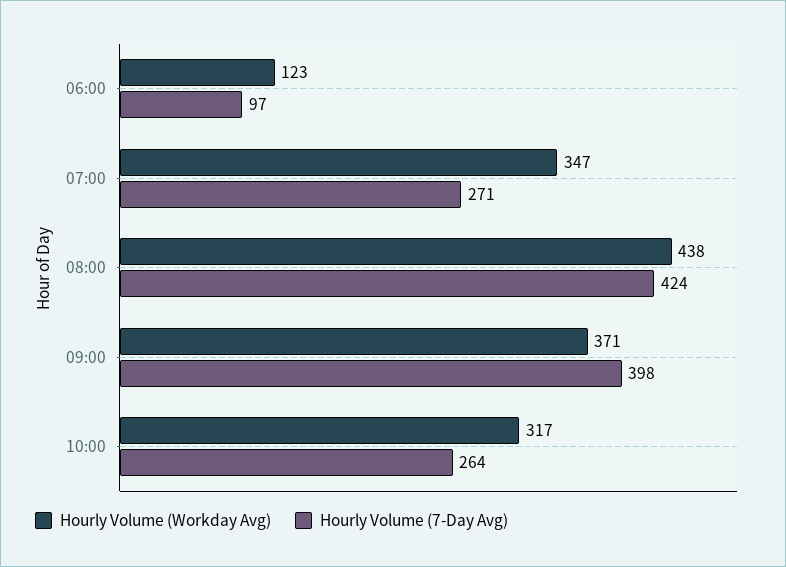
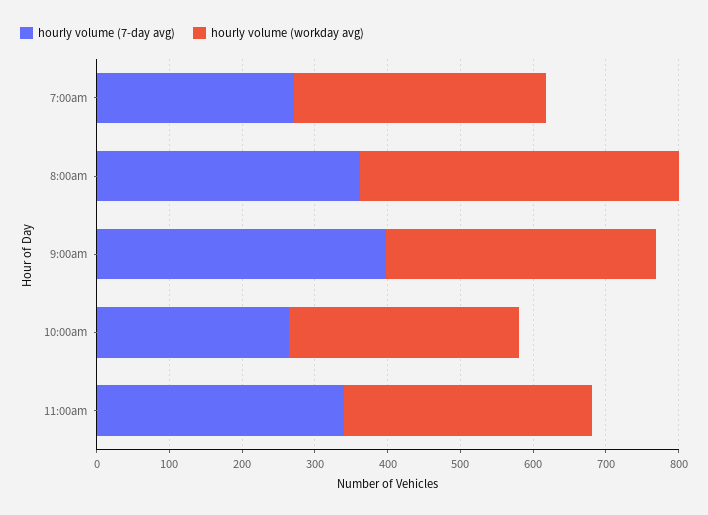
Hourly Volume (Workday Avg), 06:00: 123 -> none
Hourly Volume (7-Day Avg), 06:00: 97 -> none
Hourly Volume (7-Day Avg), 08:00: 424 -> 360
Hourly Volume (7-Day Avg), 11:00am: none -> 340
Hourly Volume (Workday Avg), 11:00am: none -> 340

